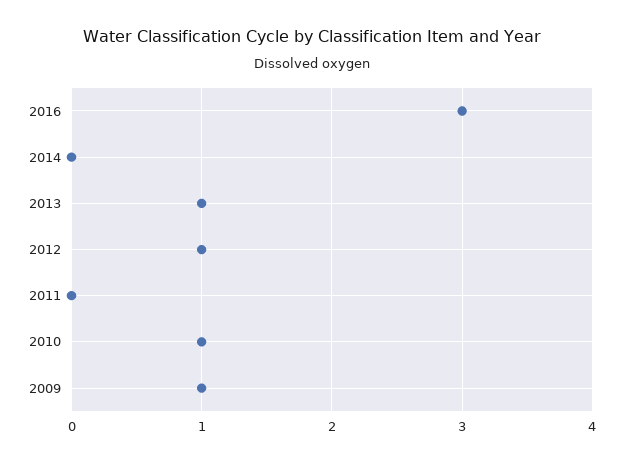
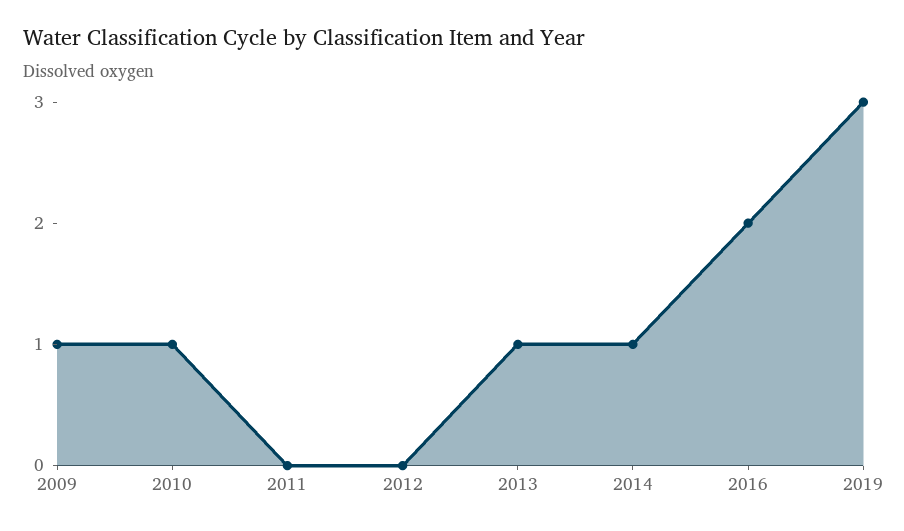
2016: 3 -> 2
2014: 0 -> 1
2012: 1 -> 0
2019: none -> 3

